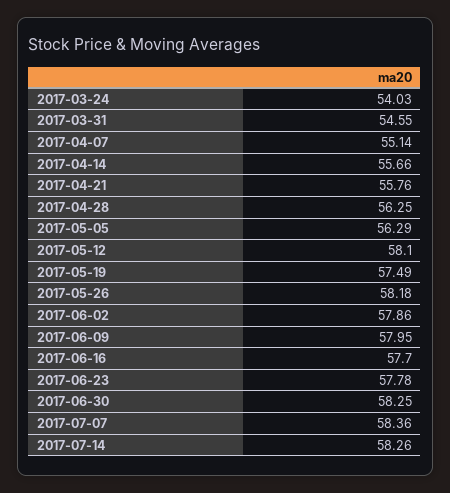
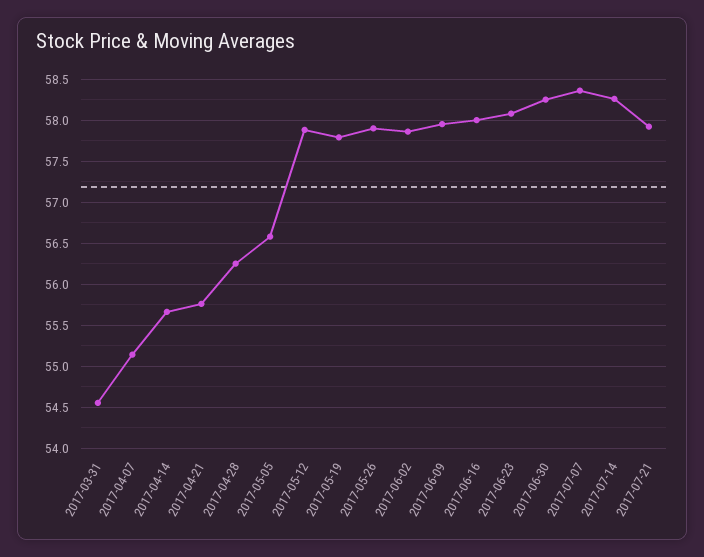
2017-03-24: 54.03 -> none
2017-05-05: 56.29 -> 56.6
2017-05-12: 58.1 -> 57.9
2017-05-19: 57.49 -> 57.8
2017-05-26: 58.18 -> 57.9
2017-06-16: 57.7 -> 58
2017-06-23: 57.78 -> 58.1
2017-07-21: none -> 57.9

